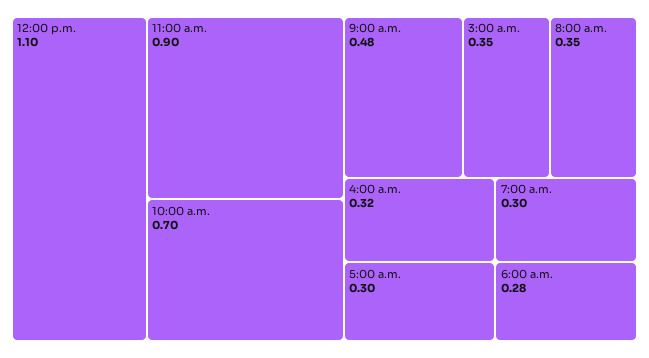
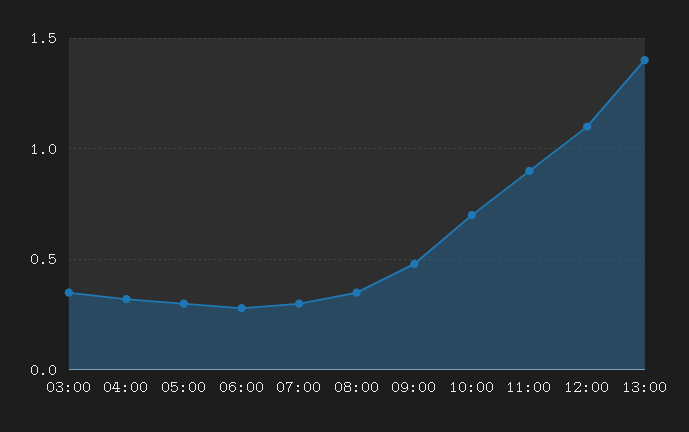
13:00: none -> 1.4

